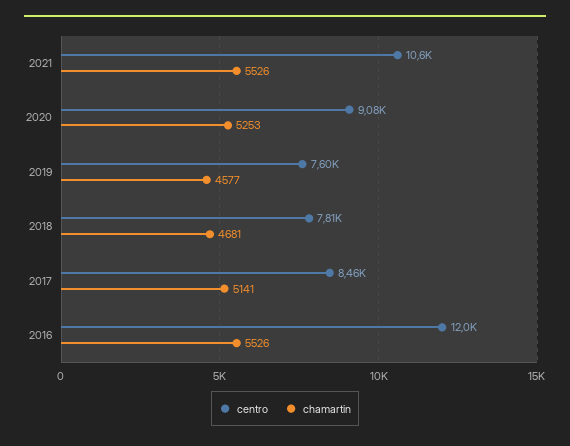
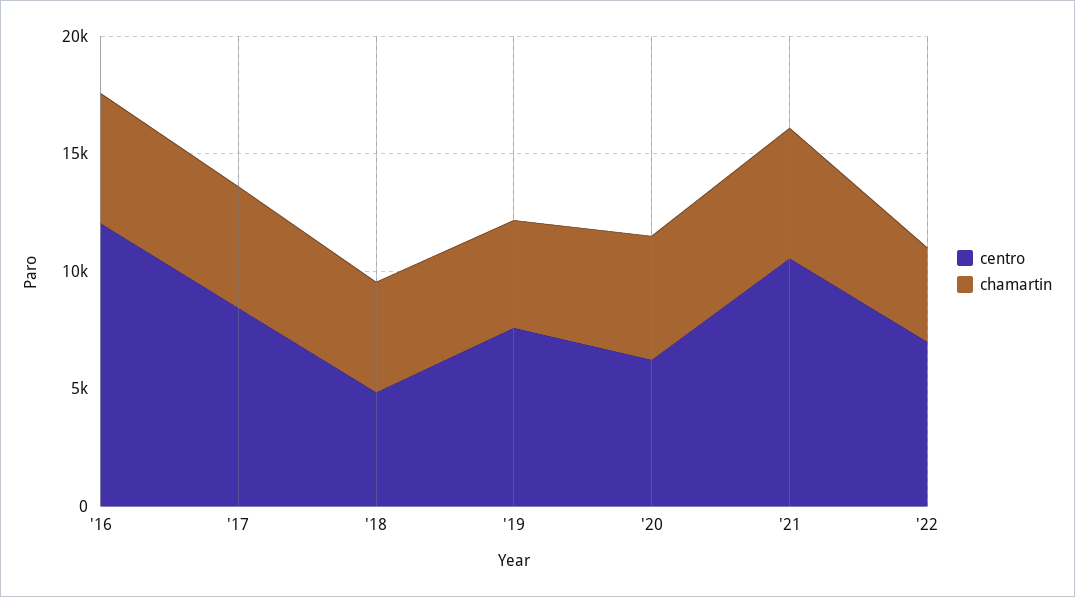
centro, 2020: 9080 -> 6000
centro, 2018: 7810 -> 5000
centro, '22: none -> 7000
chamartin, '22: none -> 4000

